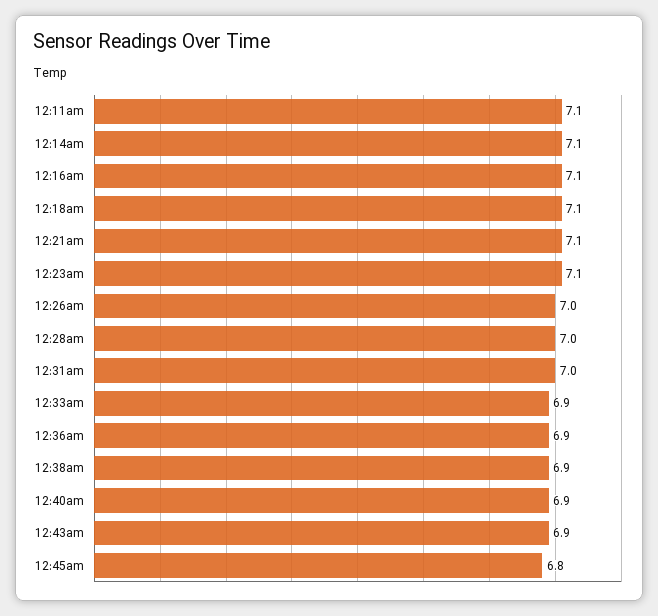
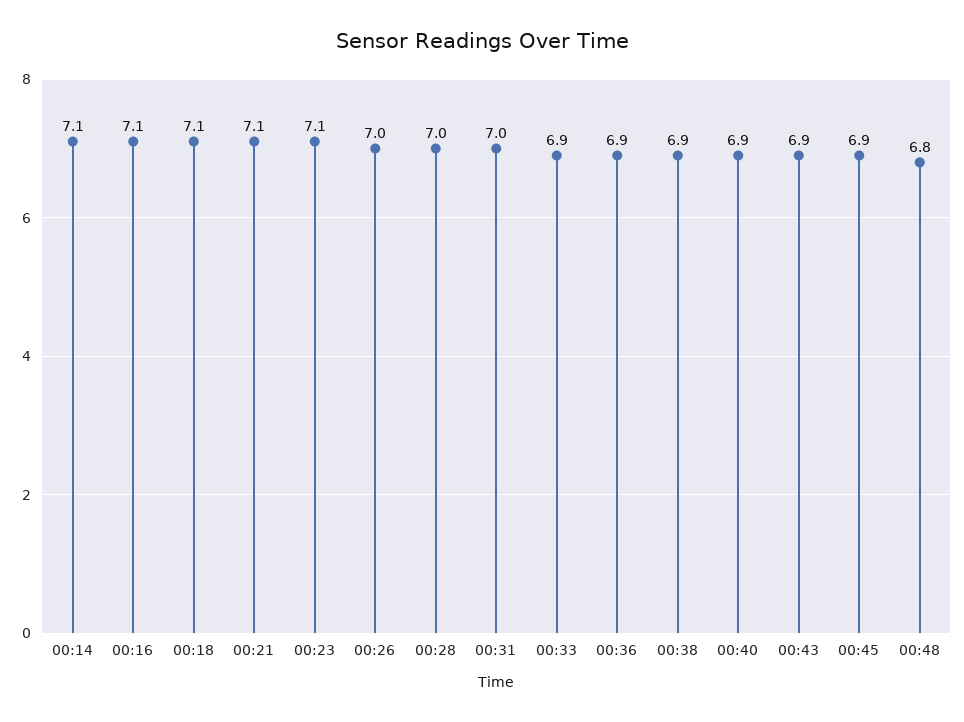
12:11am: 7.1 -> none
12:45am: 6.8 -> 6.9
00:48: none -> 6.8

